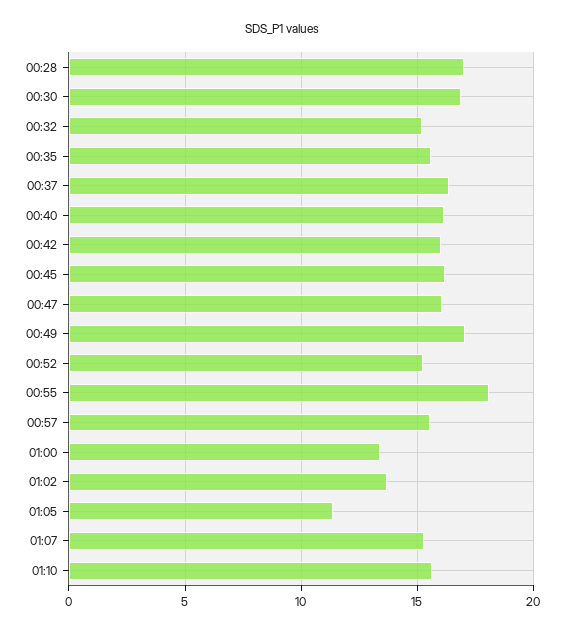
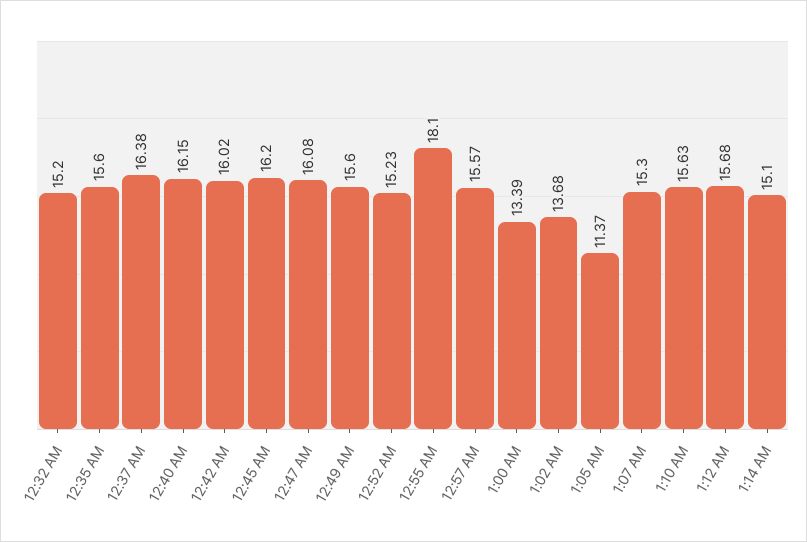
00:28: 17 -> none
00:30: 17 -> none
00:49: 17 -> 15.6
1:12 AM: none -> 15.68
1:14 AM: none -> 15.1

